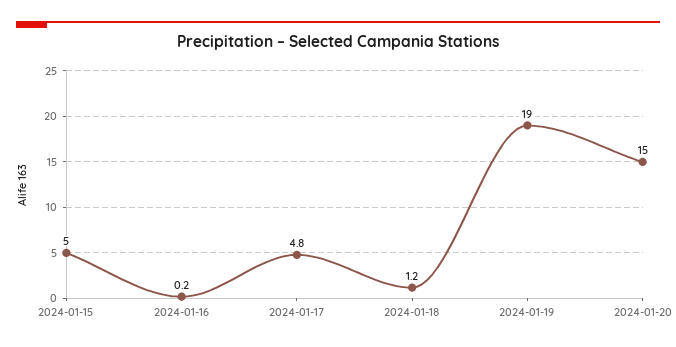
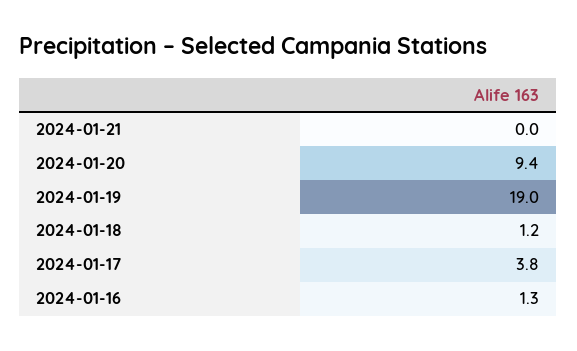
2024-01-15: 5 -> none
2024-01-16: 0.2 -> 1.3
2024-01-17: 4.8 -> 3.8
2024-01-20: 15 -> 9.4
2024-01-21: none -> 0

